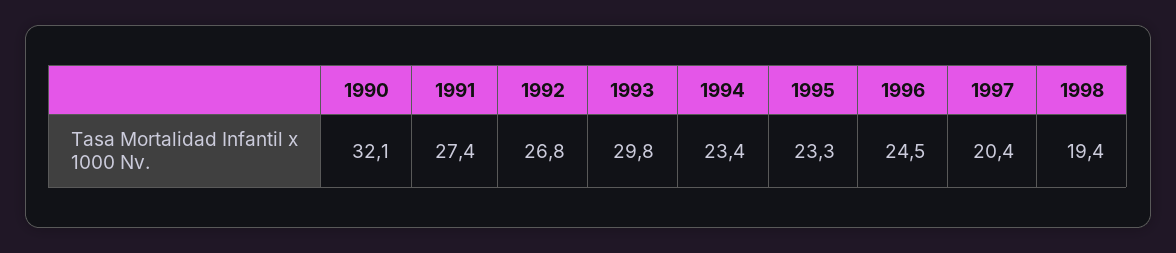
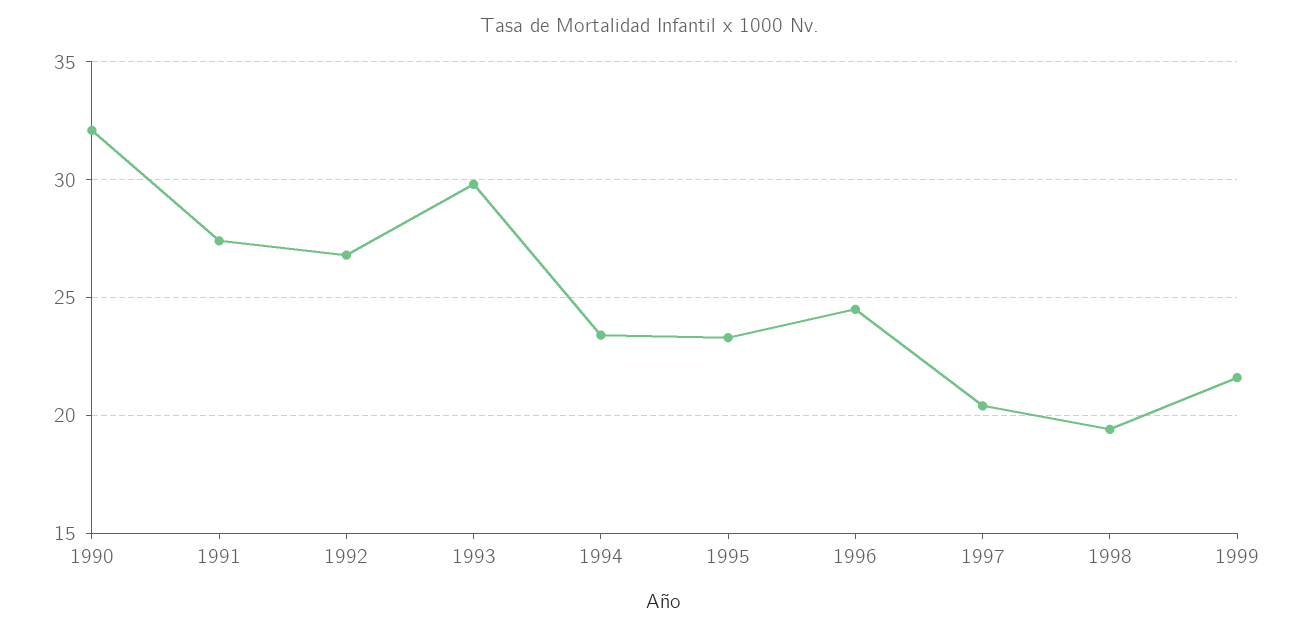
1999: none -> 21.5

